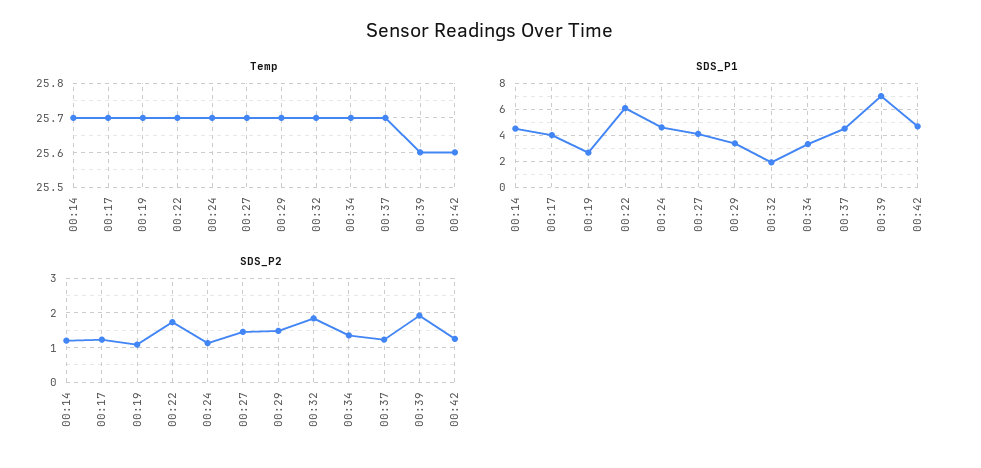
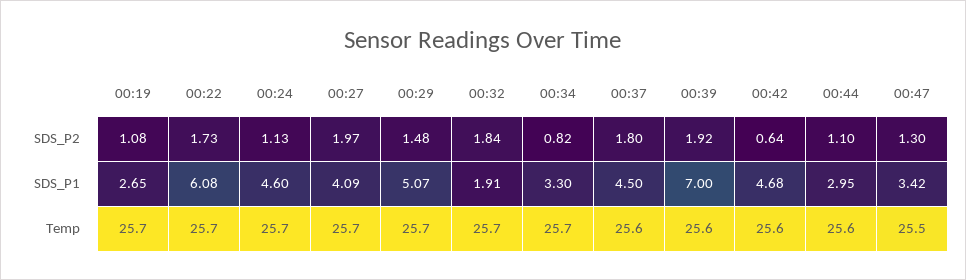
Temp, 00:14: 25.7 -> none
Temp, 00:17: 25.7 -> none
Temp, 00:37: 25.7 -> 25.6
SDS_P1, 00:14: 4.5 -> none
SDS_P1, 00:17: 4 -> none
SDS_P1, 00:29: 3.5 -> 5.07
SDS_P2, 00:14: 1.2 -> none
SDS_P2, 00:17: 1.2 -> none
SDS_P2, 00:27: 1.4 -> 1.97
SDS_P2, 00:34: 1.4 -> 0.82
SDS_P2, 00:37: 1.2 -> 1.8
SDS_P2, 00:42: 1.2 -> 0.64
SDS_P2, 00:44: none -> 1.1
SDS_P2, 00:47: none -> 1.3
SDS_P1, 00:44: none -> 2.95
SDS_P1, 00:47: none -> 3.42
Temp, 00:44: none -> 25.6
Temp, 00:47: none -> 25.5

